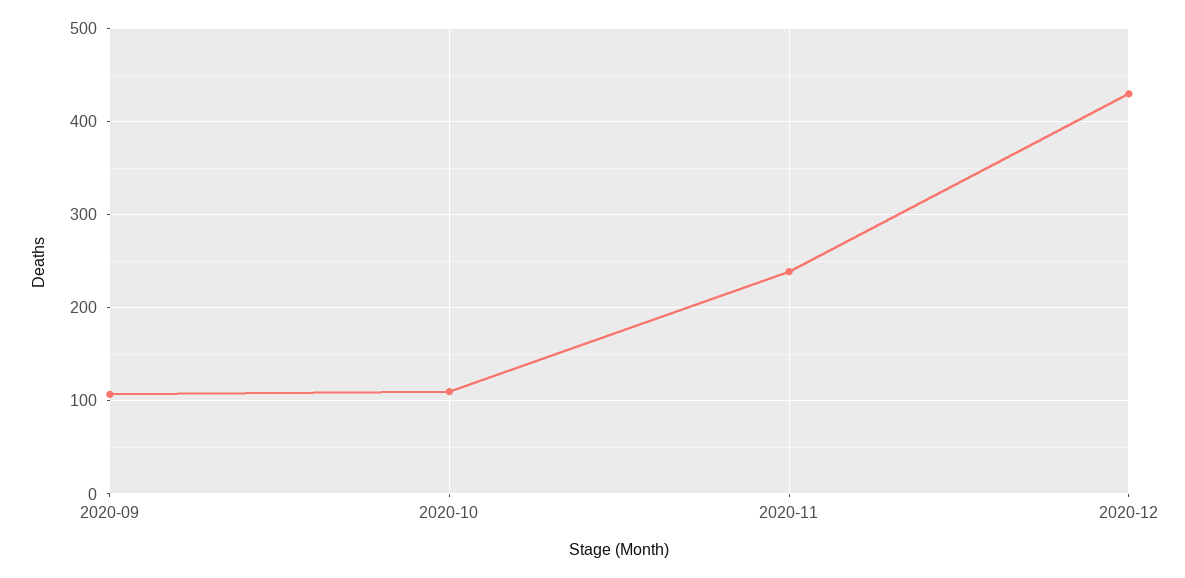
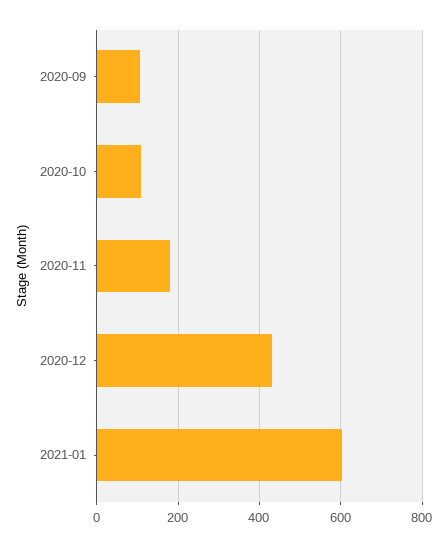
2020-11: 240 -> 180
2021-01: none -> 600

